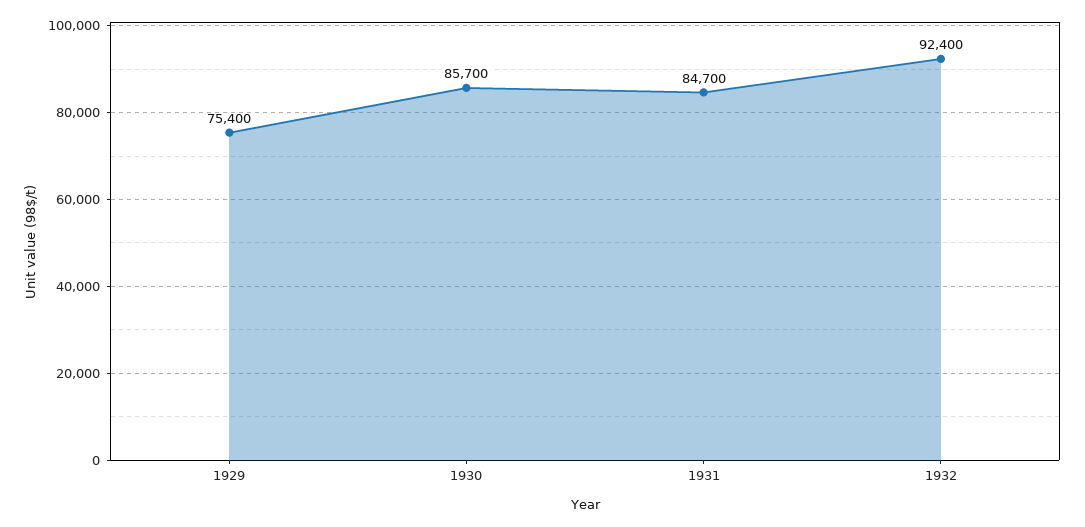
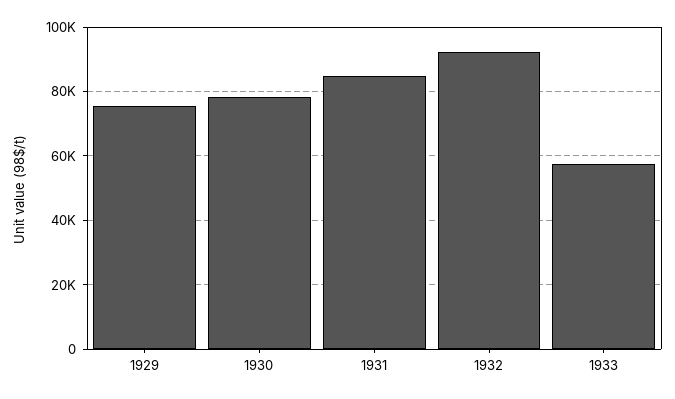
1930: 85700 -> 78000
1933: none -> 58000

